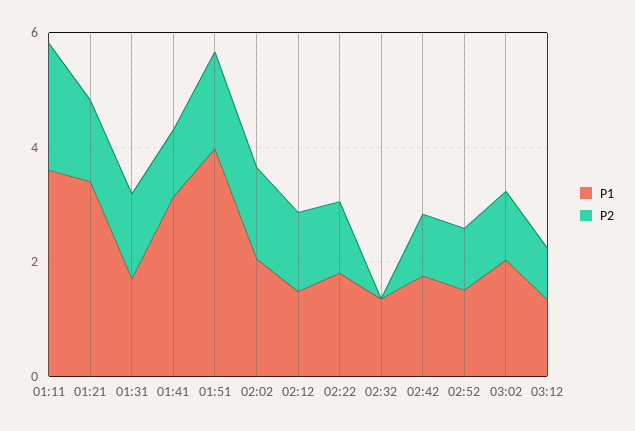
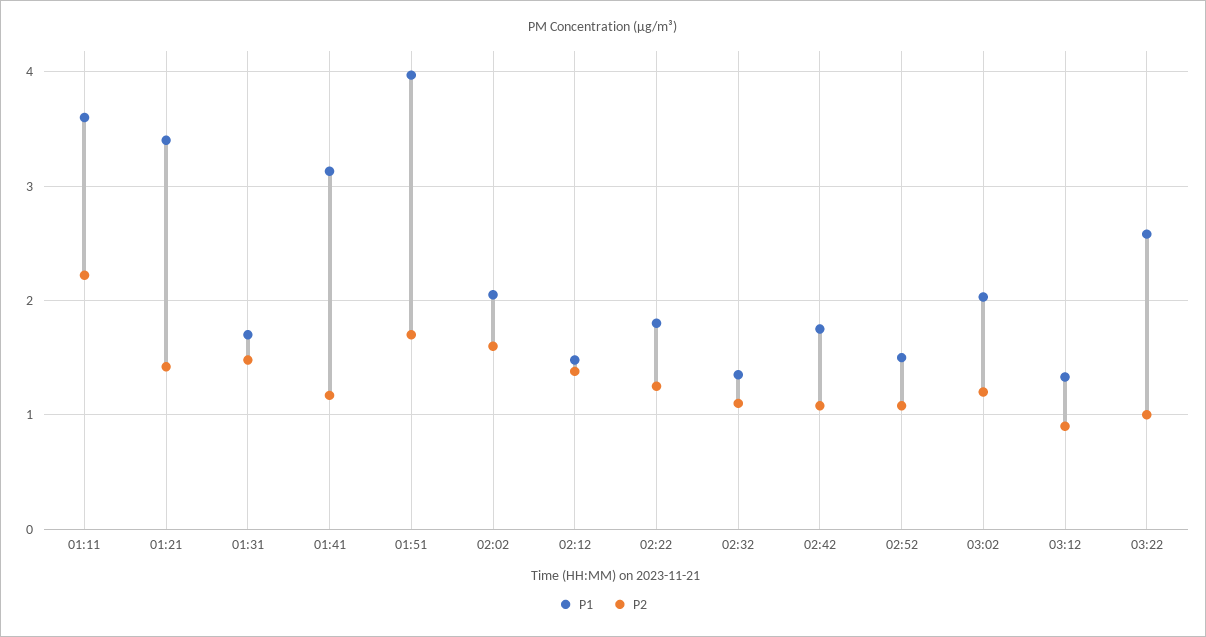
P2, 02:32: 0 -> 1.1
P1, 03:22: none -> 2.6
P2, 03:22: none -> 1

